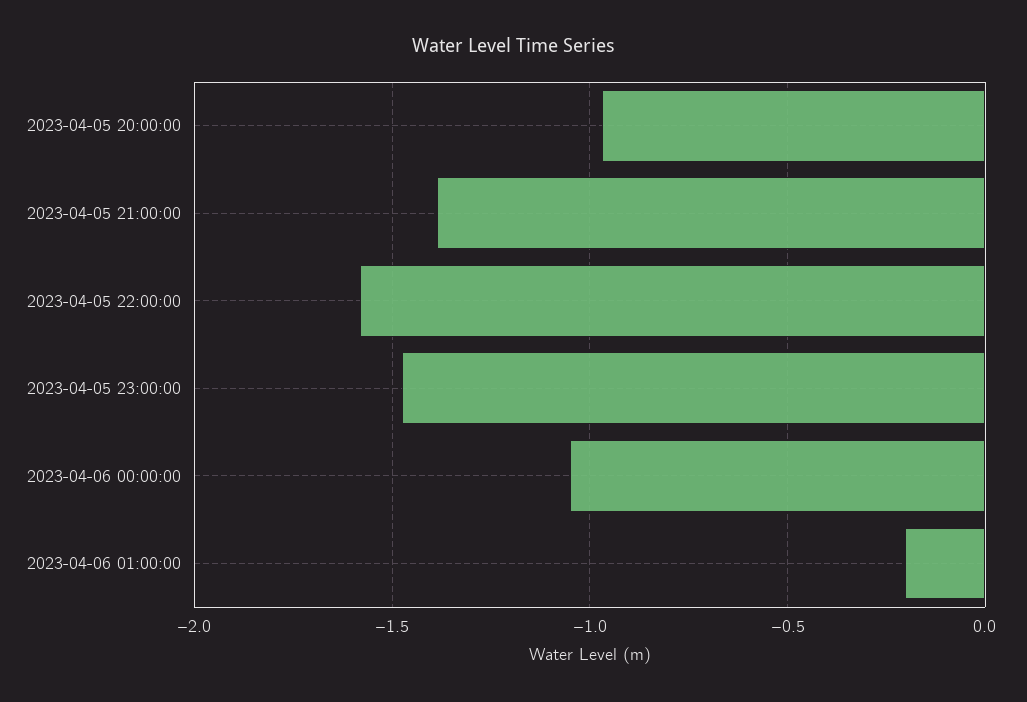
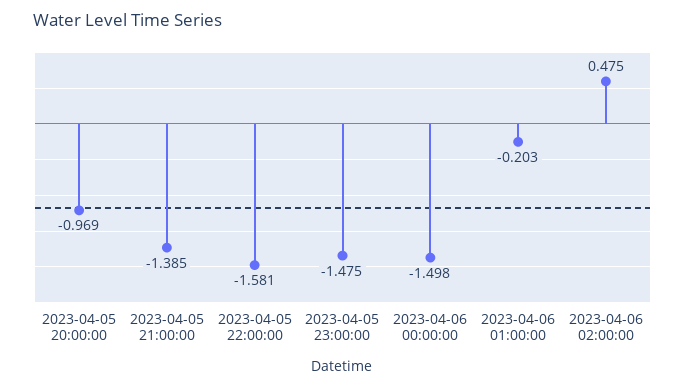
2023-04-06 00:00:00: -1.05 -> -1.498
2023-04-06 02:00:00: none -> 0.475

